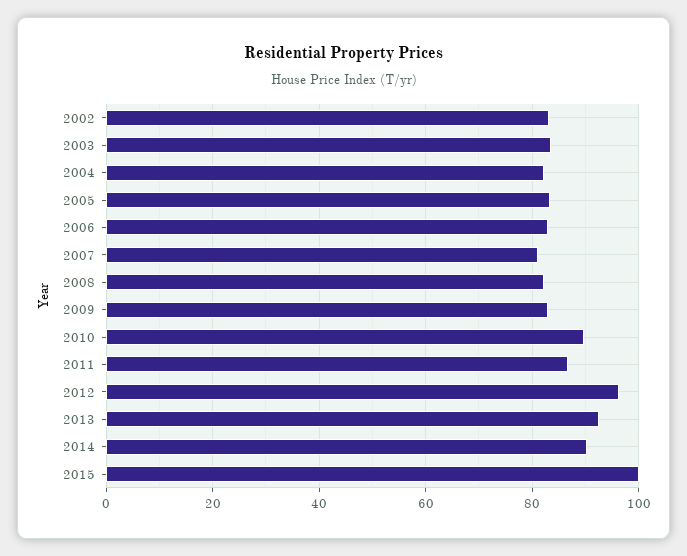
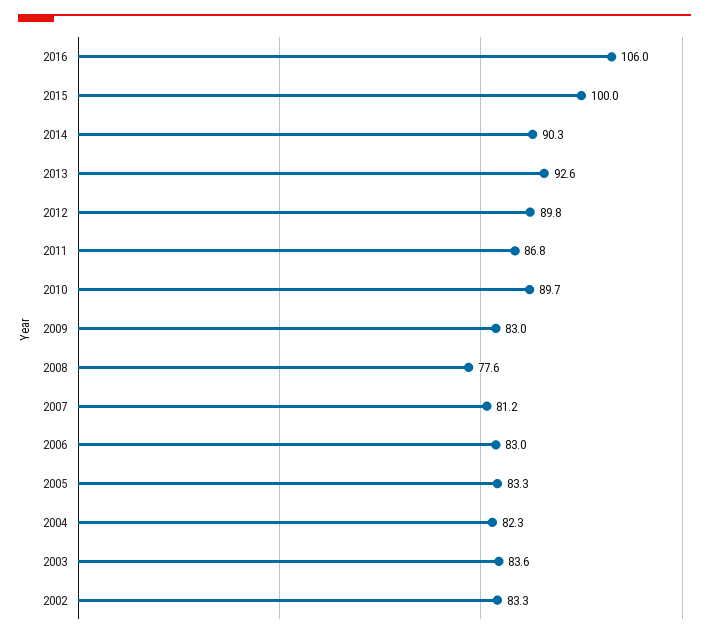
2008: 82 -> 77.6
2012: 96 -> 89.8
2016: none -> 106

